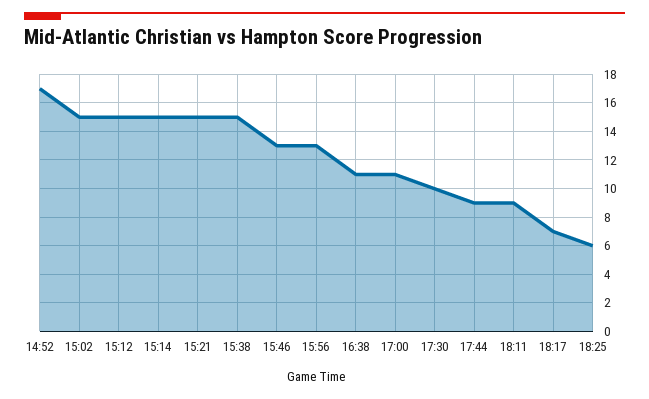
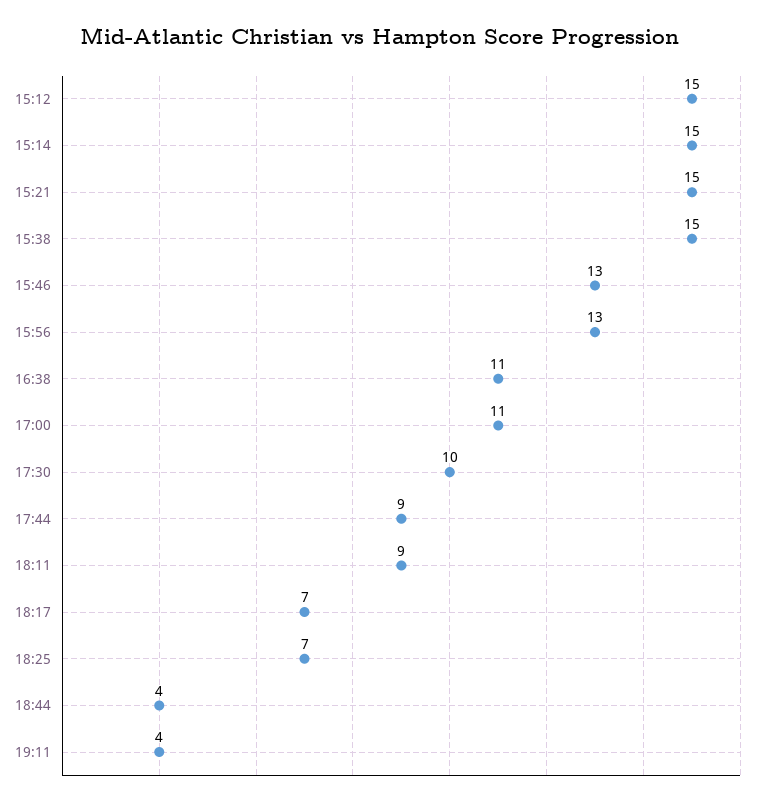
14:52: 17 -> none
15:02: 15 -> none
18:25: 6 -> 7
18:44: none -> 4
19:11: none -> 4

